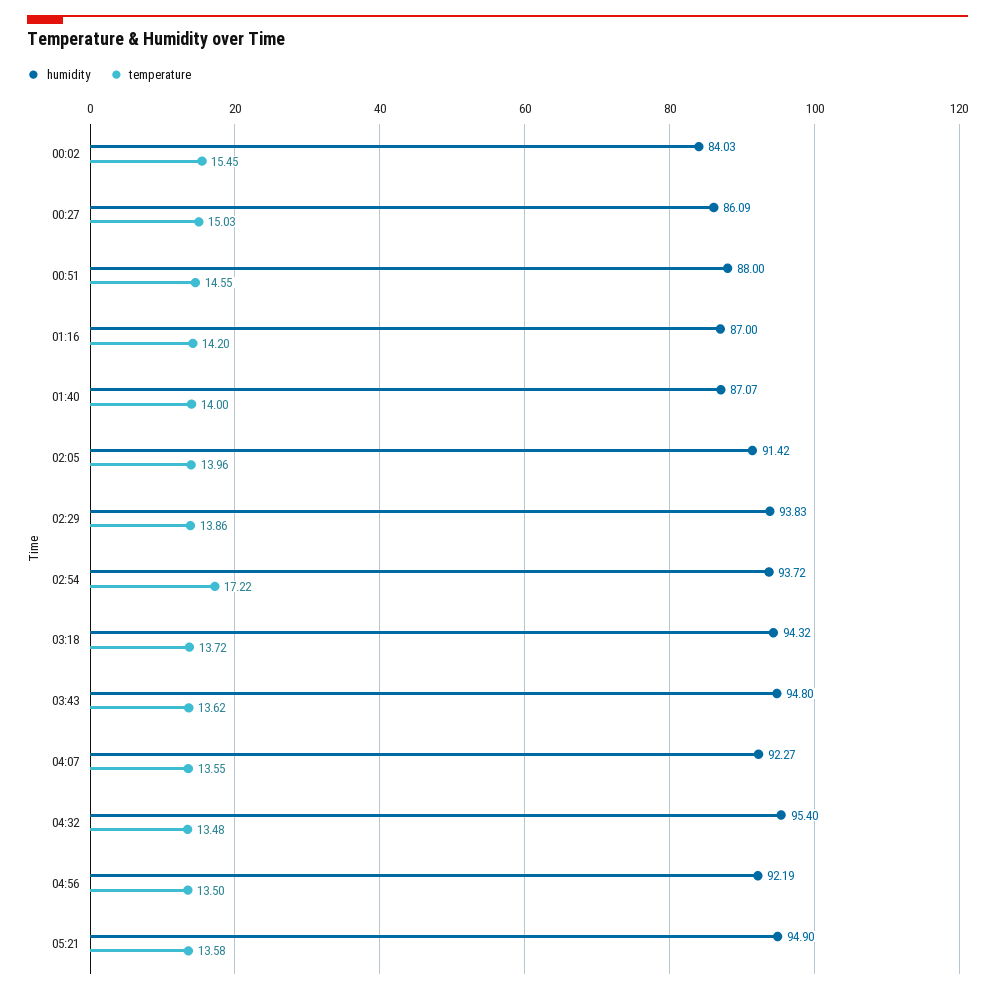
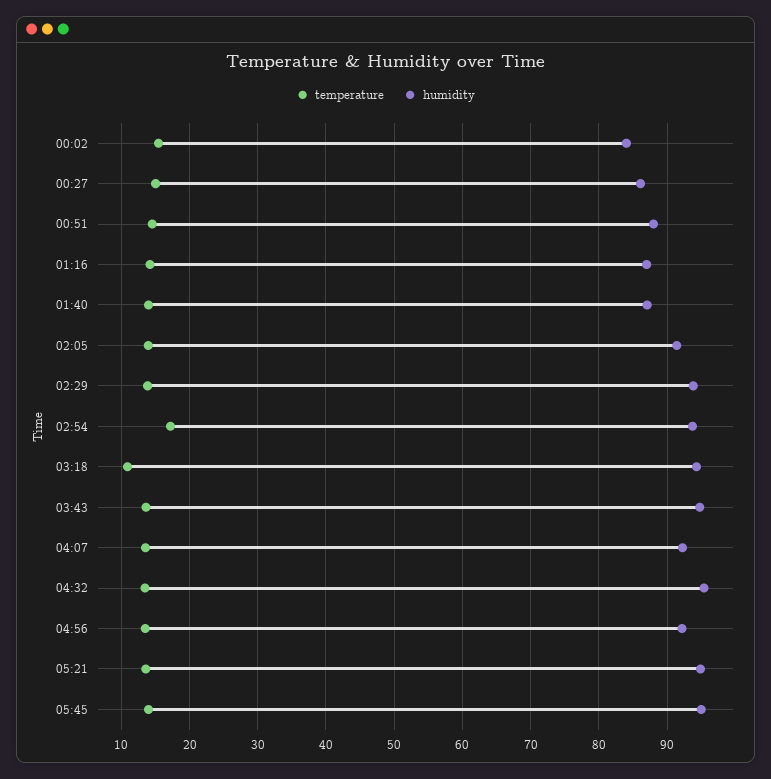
temperature, 03:18: 13.72 -> 11
temperature, 05:45: none -> 14
humidity, 05:45: none -> 95

